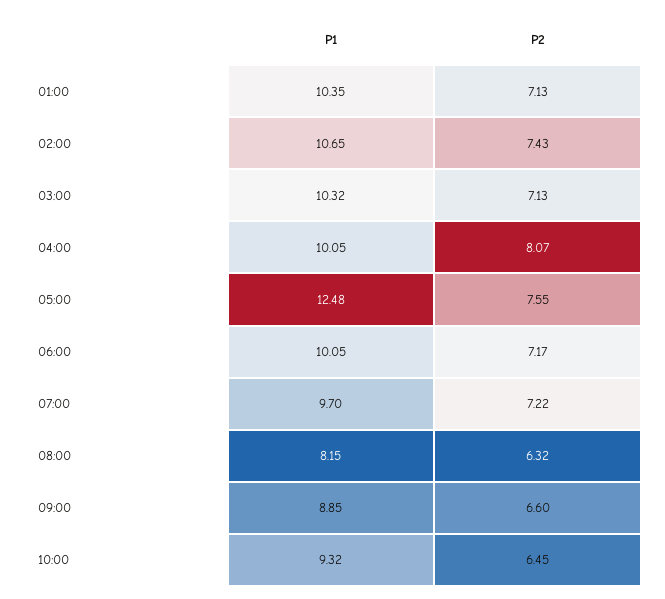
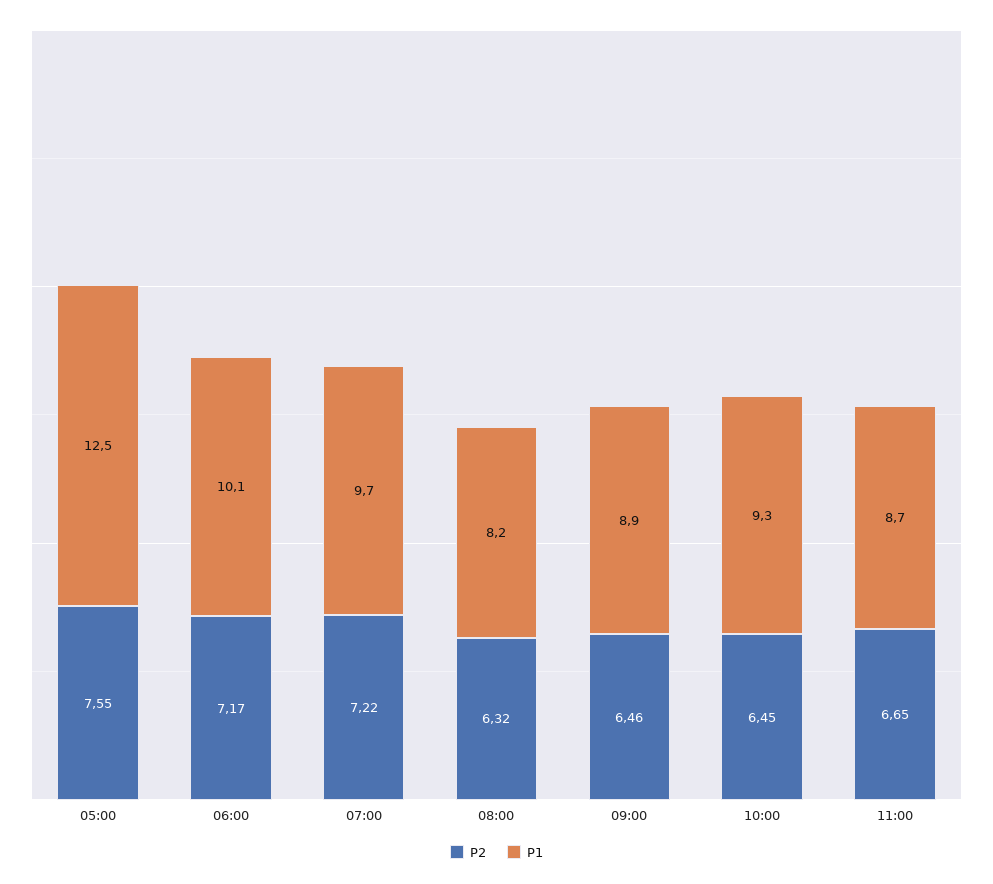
P1, 01:00: 10.35 -> none
P2, 01:00: 7.13 -> none
P1, 02:00: 10.65 -> none
P2, 02:00: 7.43 -> none
P1, 03:00: 10.32 -> none
P2, 03:00: 7.13 -> none
P1, 04:00: 10.05 -> none
P2, 04:00: 8.07 -> none
P2, 09:00: 6.6 -> 6.46
P2, 11:00: none -> 6.65
P1, 11:00: none -> 8.7

